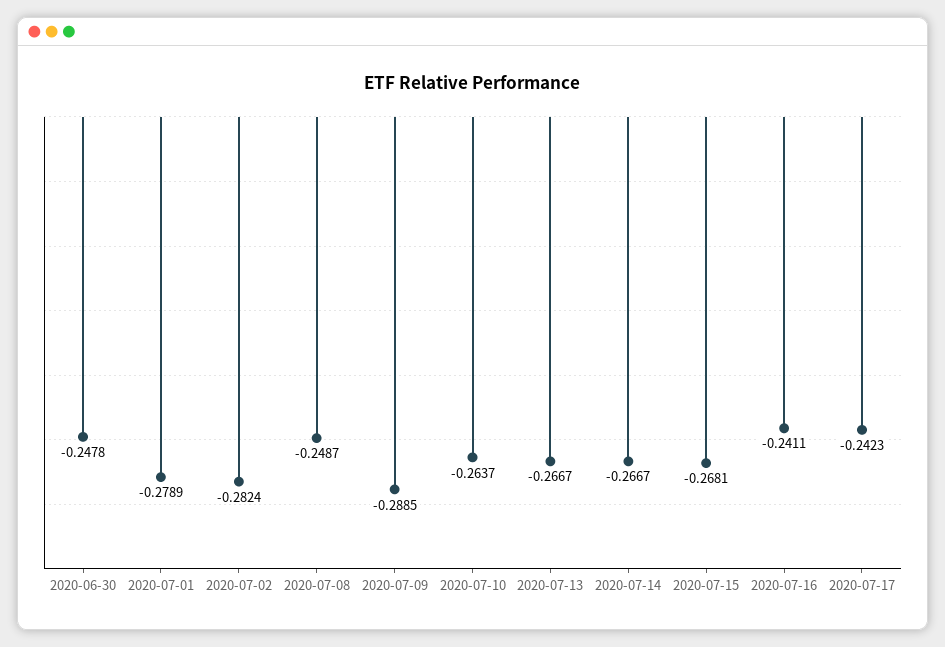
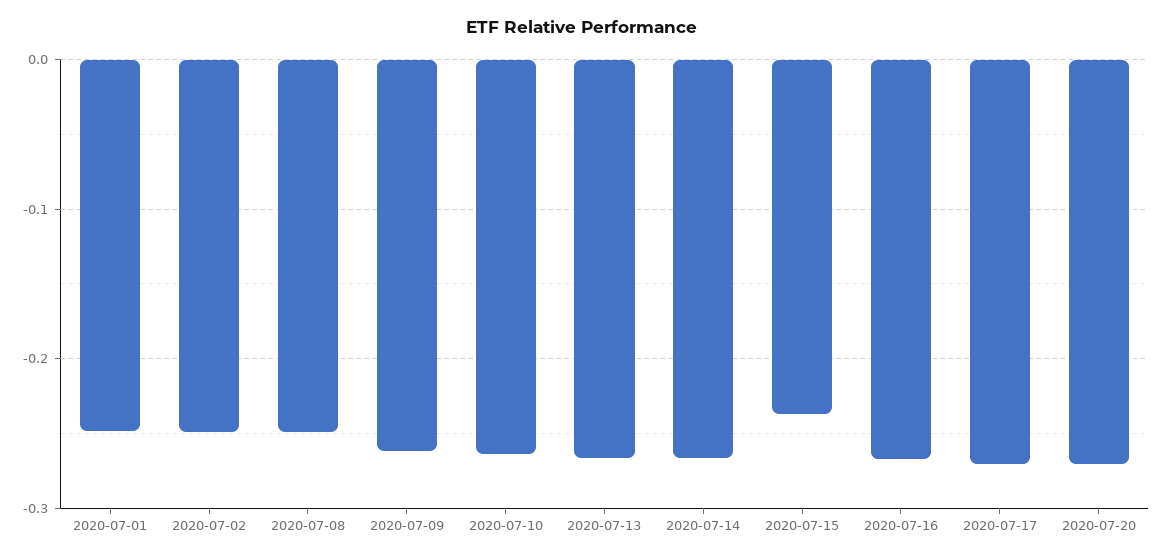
2020-06-30: -0.2478 -> none
2020-07-01: -0.2789 -> -0.25
2020-07-02: -0.2824 -> -0.25
2020-07-09: -0.2885 -> -0.26
2020-07-15: -0.2681 -> -0.24
2020-07-16: -0.2411 -> -0.27
2020-07-17: -0.2423 -> -0.27
2020-07-20: none -> -0.27

